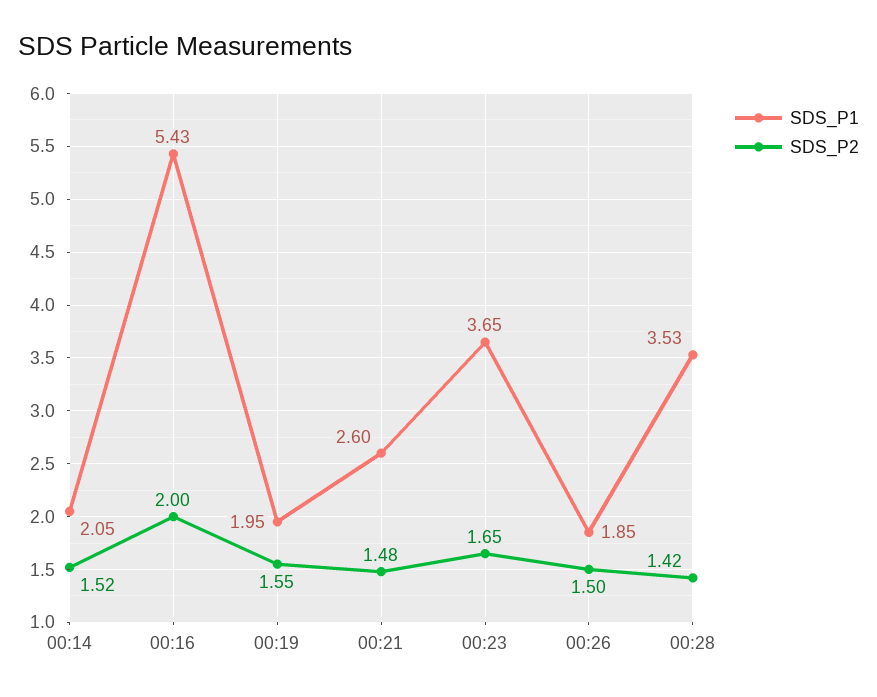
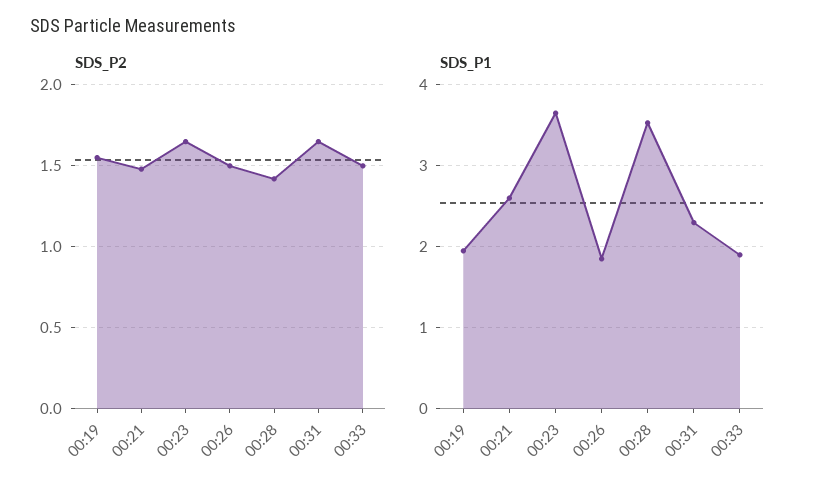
SDS_P1, 00:14: 2.05 -> none
SDS_P2, 00:14: 1.52 -> none
SDS_P1, 00:16: 5.43 -> none
SDS_P2, 00:16: 2 -> none
SDS_P2, 00:31: none -> 1.65
SDS_P2, 00:33: none -> 1.5
SDS_P1, 00:31: none -> 2.3
SDS_P1, 00:33: none -> 1.9

